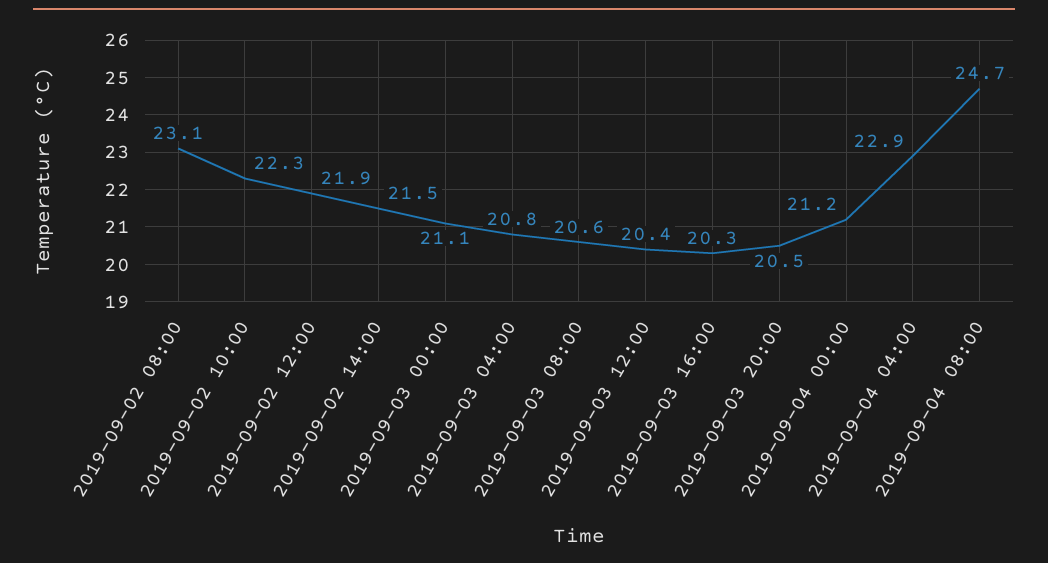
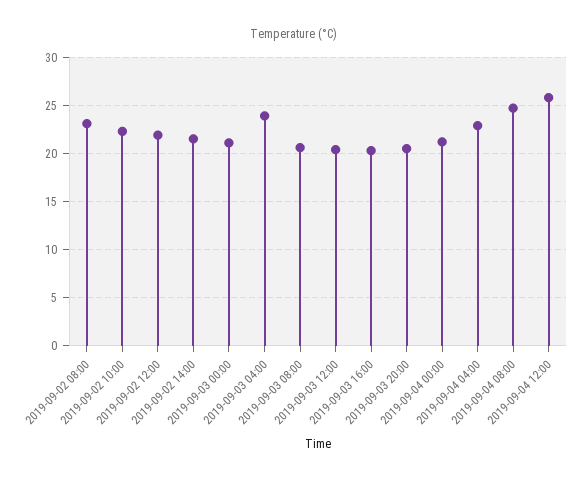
2019-09-03 04:00: 20.8 -> 24
2019-09-04 12:00: none -> 26

